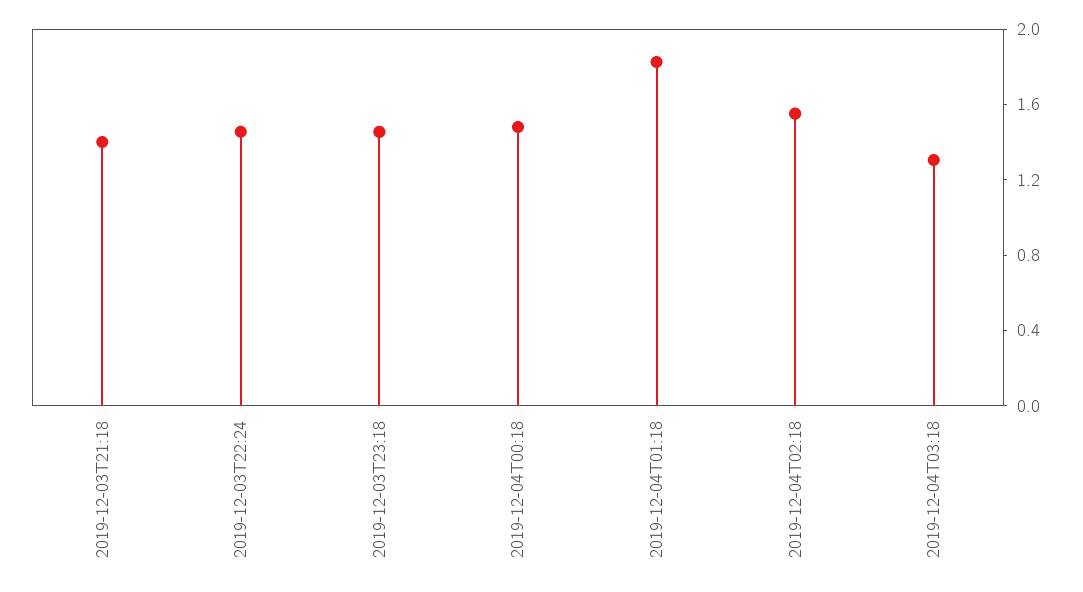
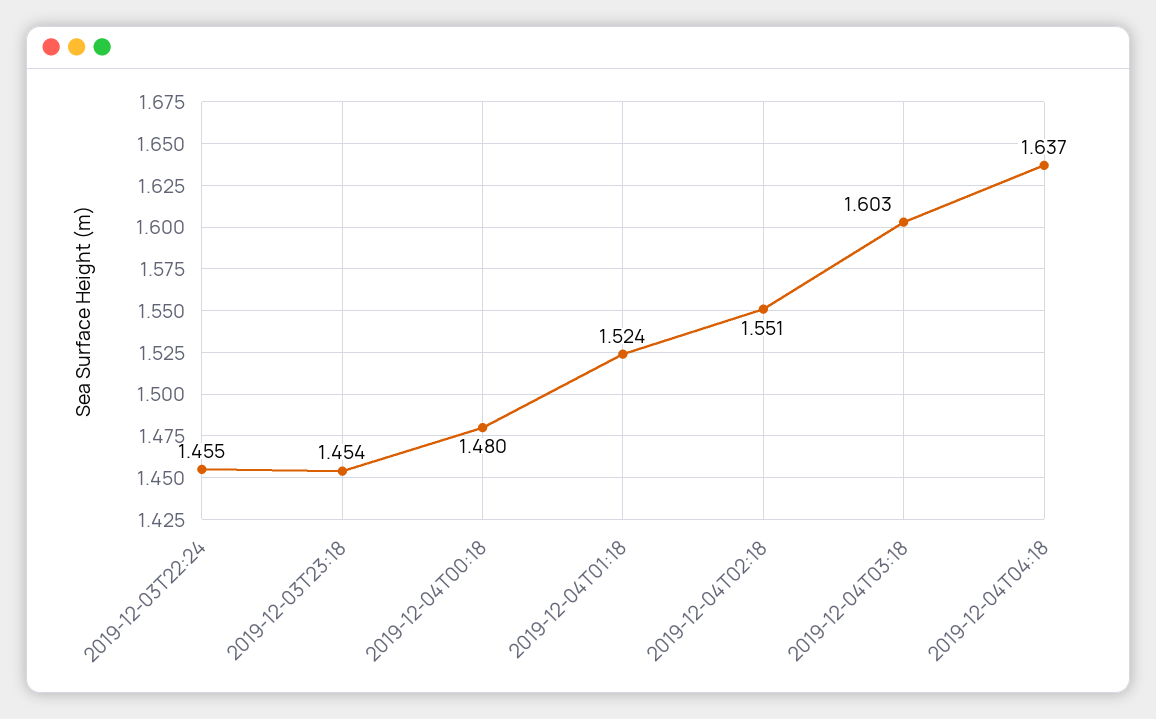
2019-12-03T21:18: 1.4 -> none
2019-12-04T01:18: 1.8 -> 1.524
2019-12-04T03:18: 1.3 -> 1.603
2019-12-04T04:18: none -> 1.637

